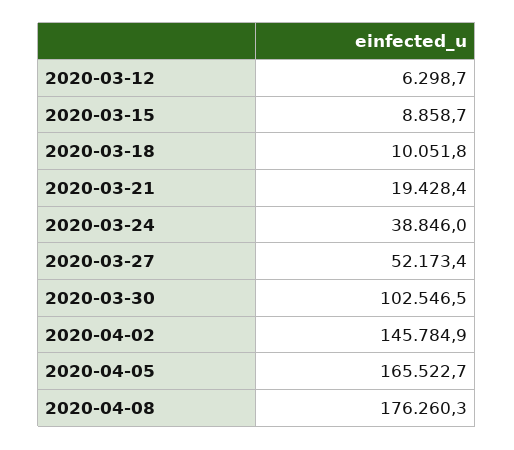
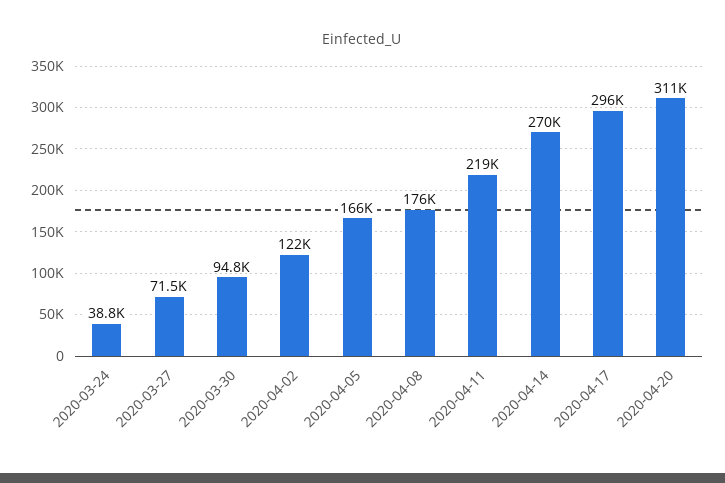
2020-03-12: 6298.7 -> none
2020-03-15: 8858.7 -> none
2020-03-18: 10051.8 -> none
2020-03-21: 19428.4 -> none
2020-03-27: 52173.4 -> 71500
2020-03-30: 102546.5 -> 94800
2020-04-02: 145784.9 -> 122000
2020-04-11: none -> 219000
2020-04-14: none -> 270000
2020-04-17: none -> 296000
2020-04-20: none -> 311000

